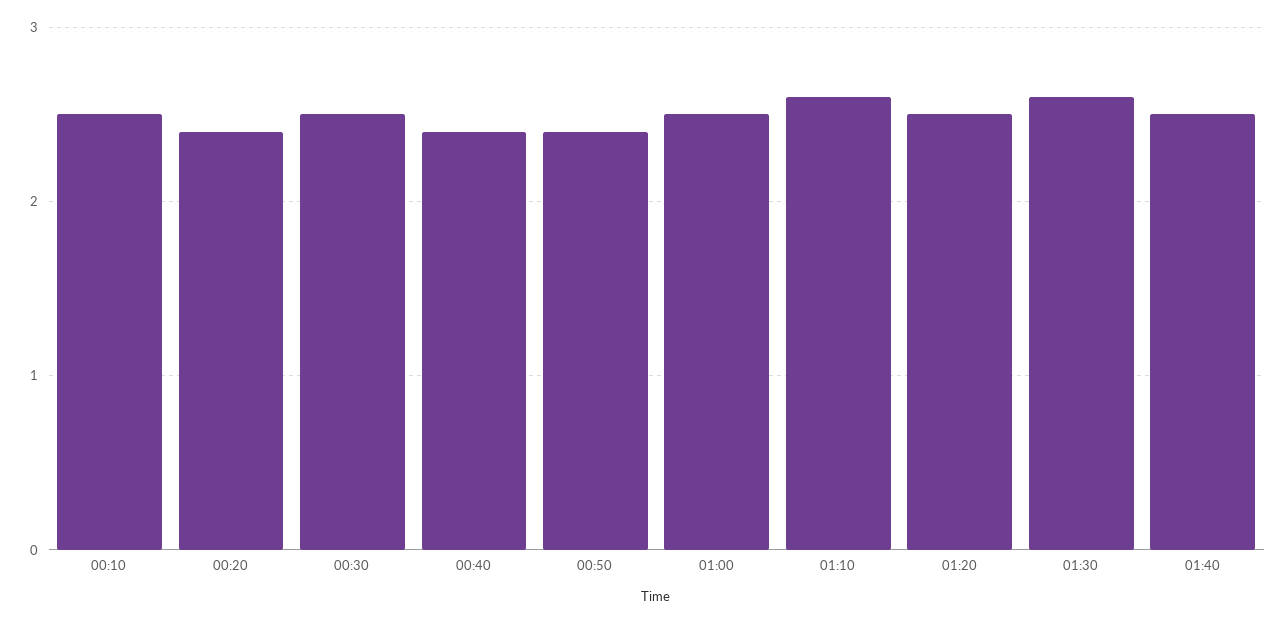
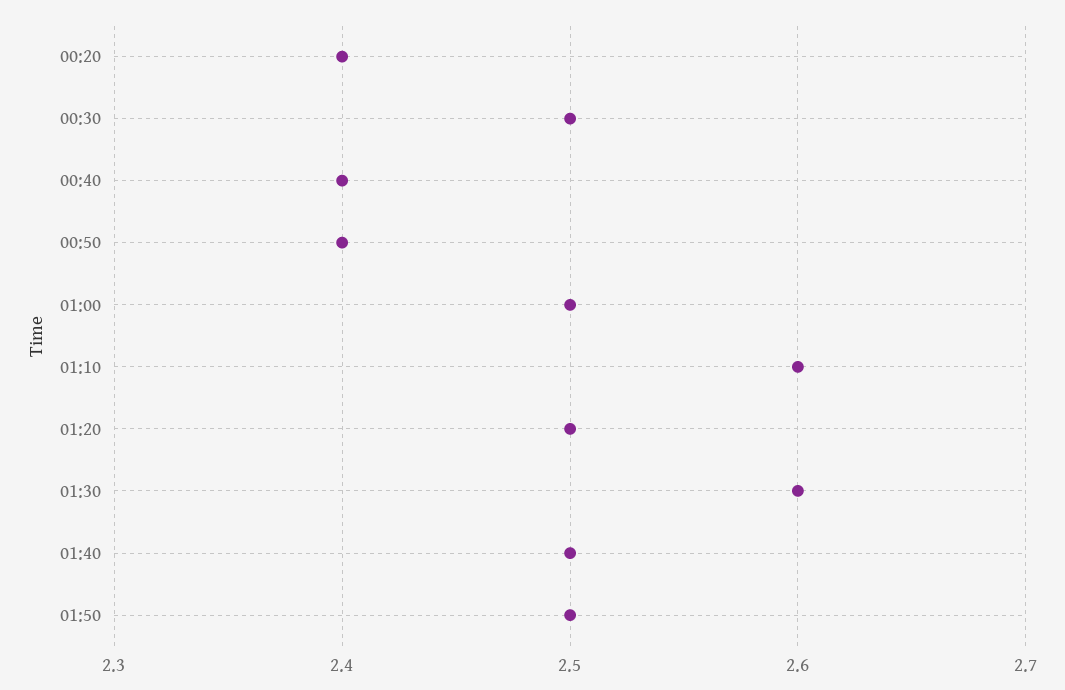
00:10: 2.5 -> none
01:50: none -> 2.5

